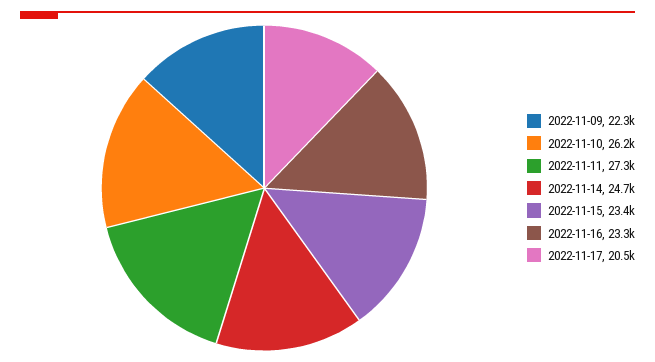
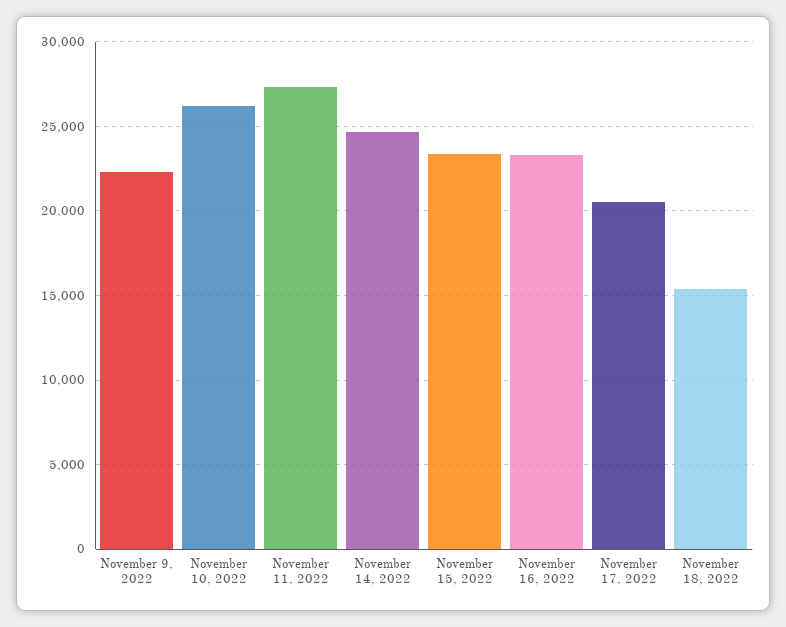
November 18, 2022: none -> 15500

